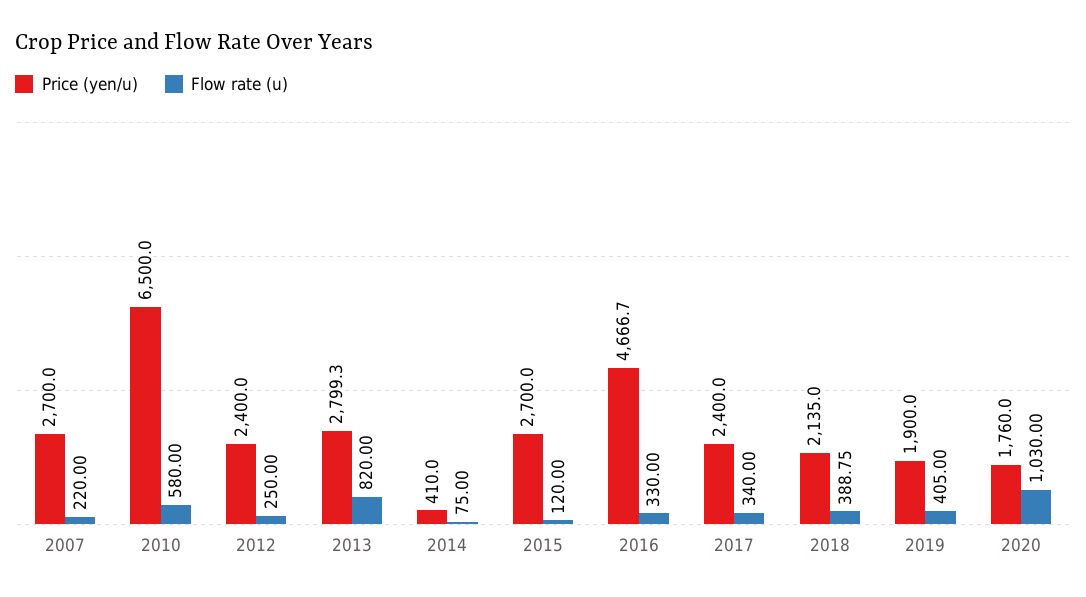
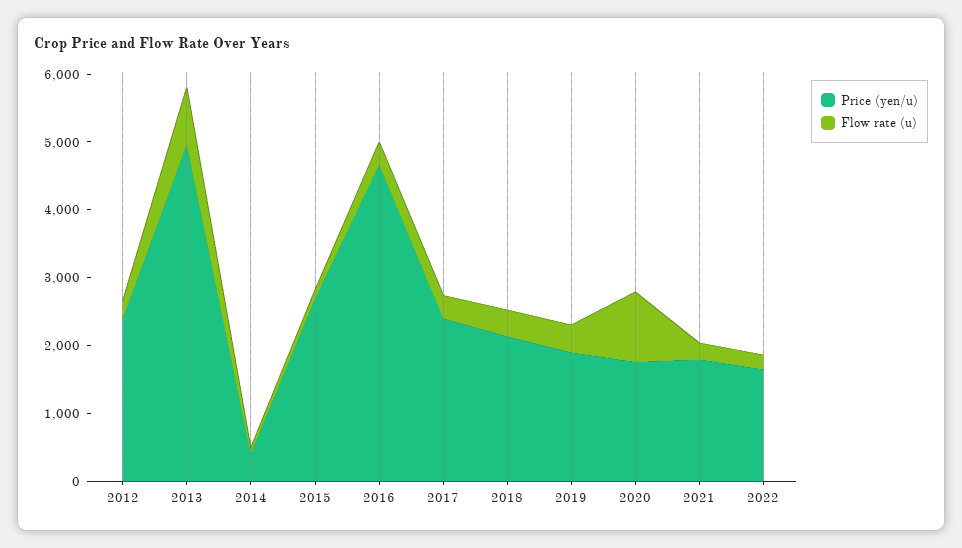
Price (yen/u), 2007: 2700 -> none
Flow rate (u), 2007: 220 -> none
Price (yen/u), 2010: 6500 -> none
Flow rate (u), 2010: 580 -> none
Price (yen/u), 2013: 2799.3 -> 5000
Price (yen/u), 2021: none -> 1800
Flow rate (u), 2021: none -> 200
Price (yen/u), 2022: none -> 1600
Flow rate (u), 2022: none -> 200

